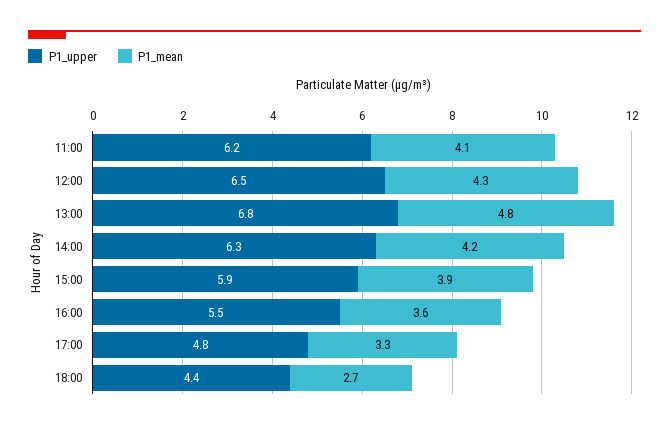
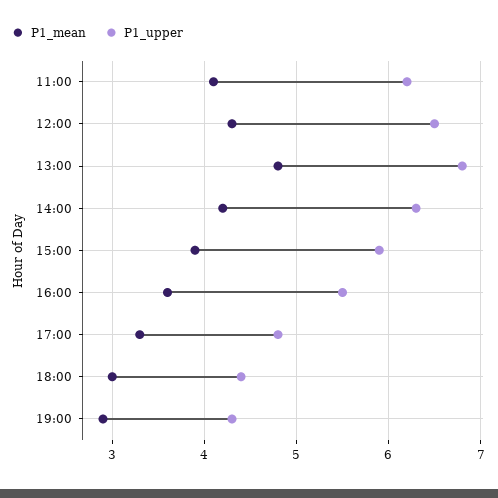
P1_mean, 18:00: 2.7 -> 3
P1_mean, 19:00: none -> 2.9
P1_upper, 19:00: none -> 4.3

